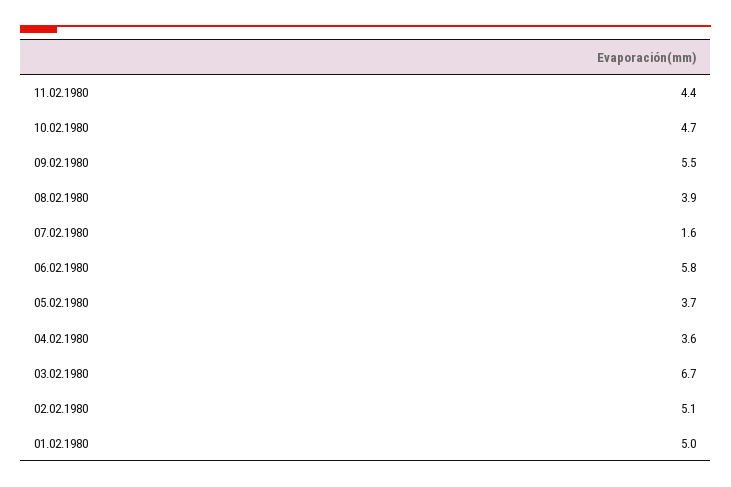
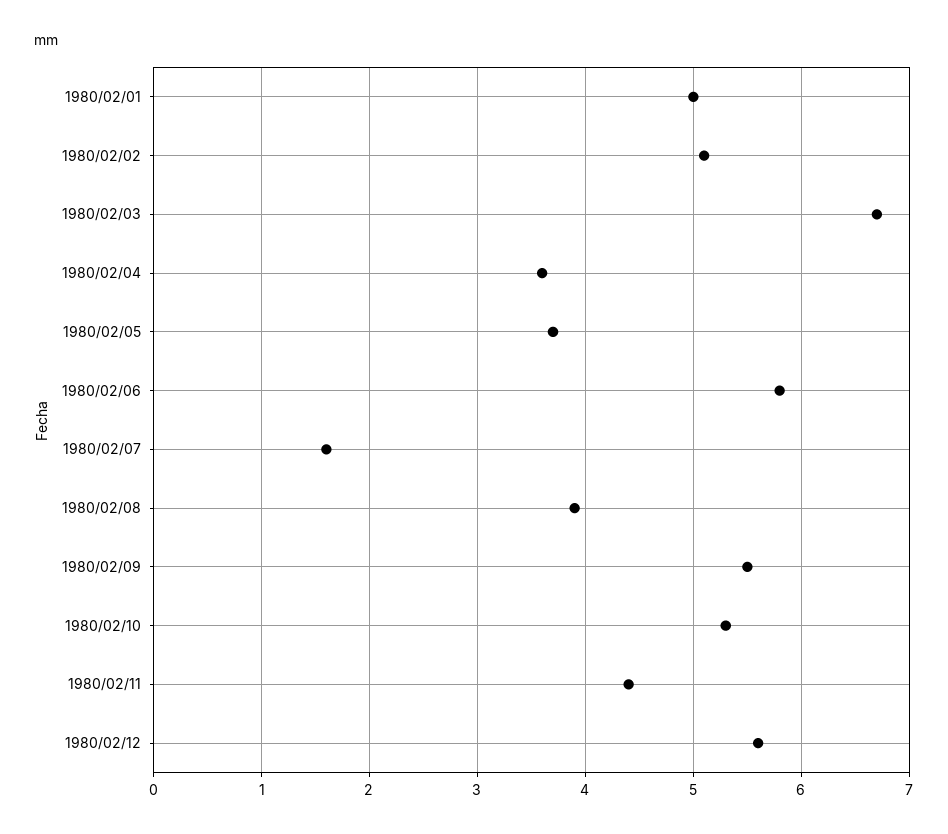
10.02.1980: 4.7 -> 5.3
1980/02/12: none -> 5.6

